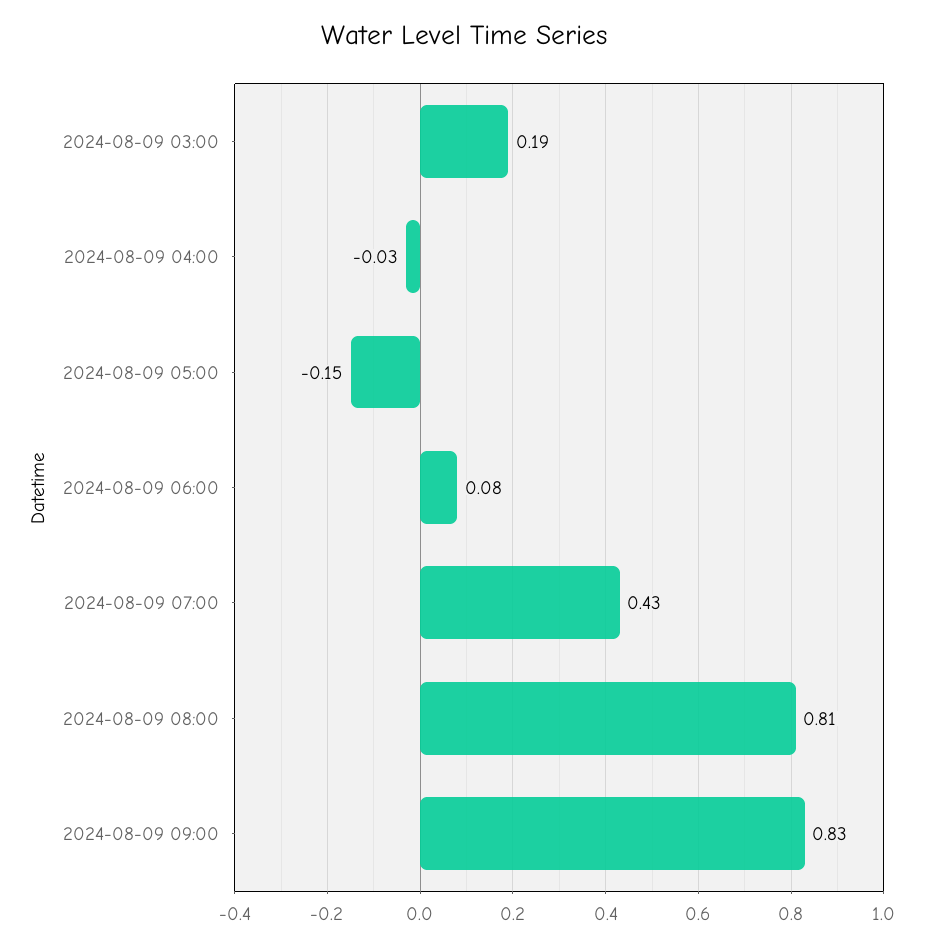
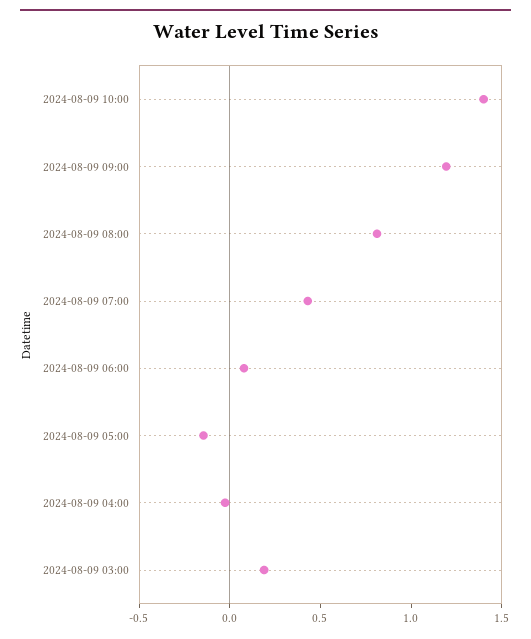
2024-08-09 09:00: 0.83 -> 1.2
2024-08-09 10:00: none -> 1.4

